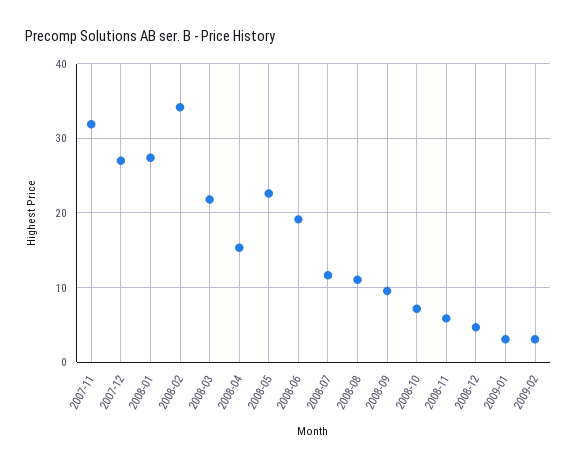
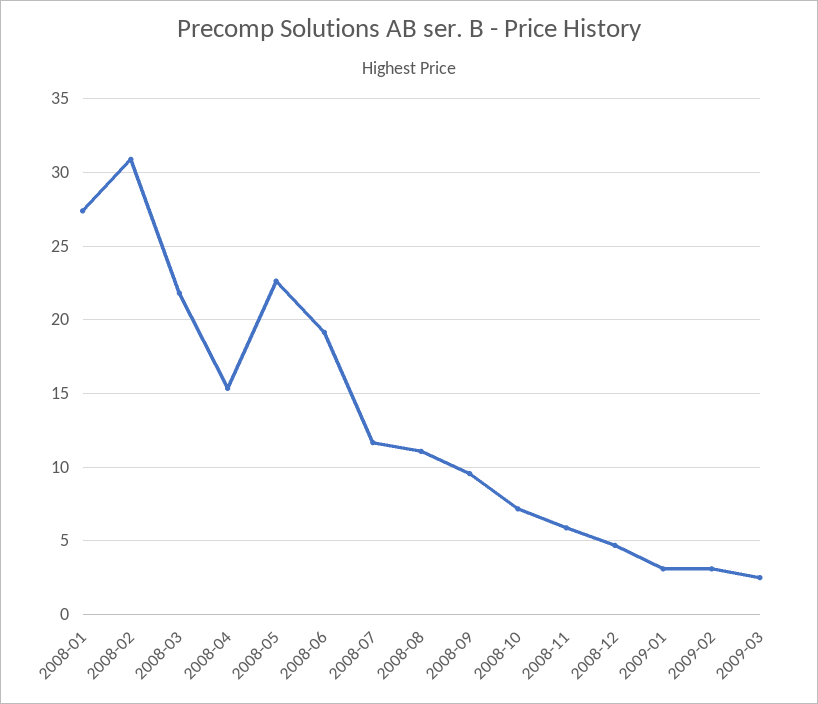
2007-11: 32 -> none
2007-12: 27 -> none
2008-02: 34 -> 31
2009-03: none -> 2.5

